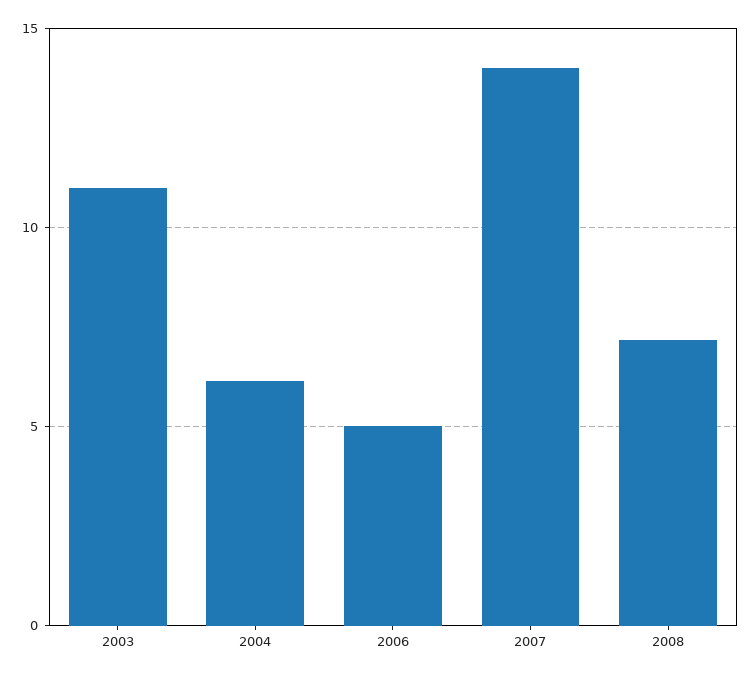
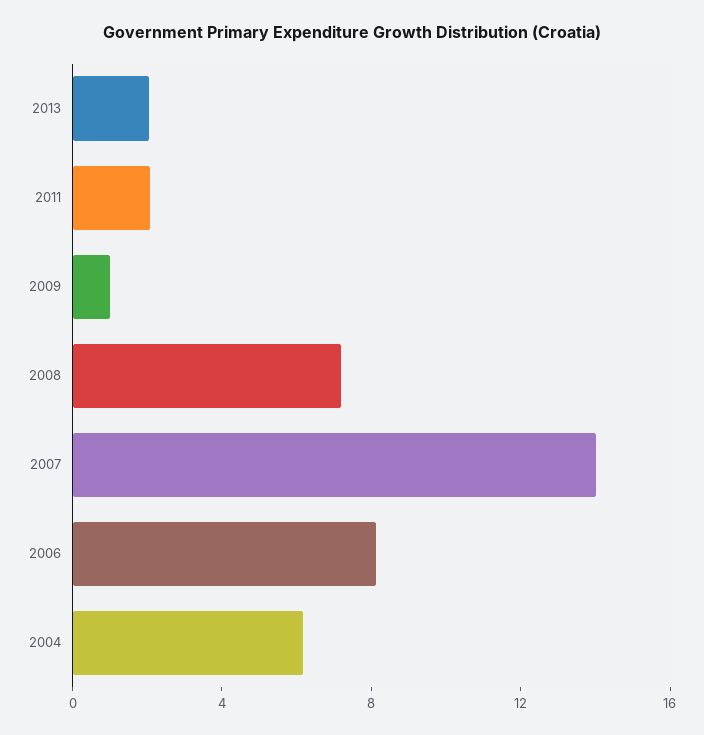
2003: 11 -> none
2006: 5 -> 8
2013: none -> 2
2011: none -> 2
2009: none -> 1

